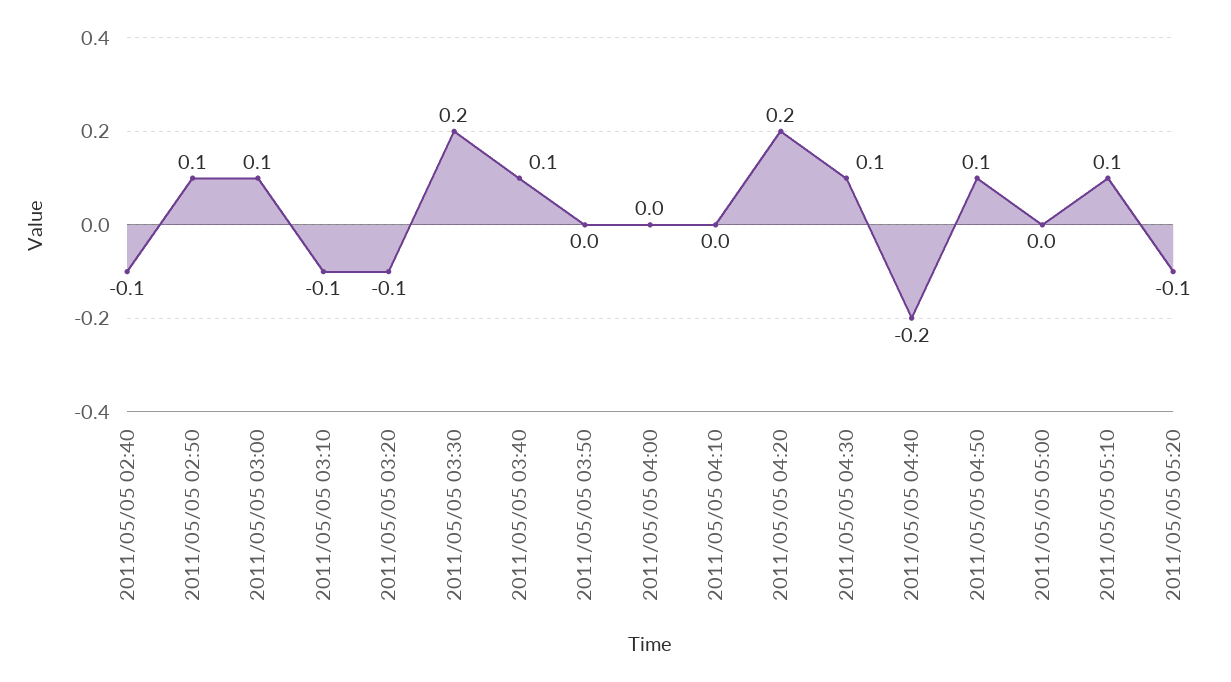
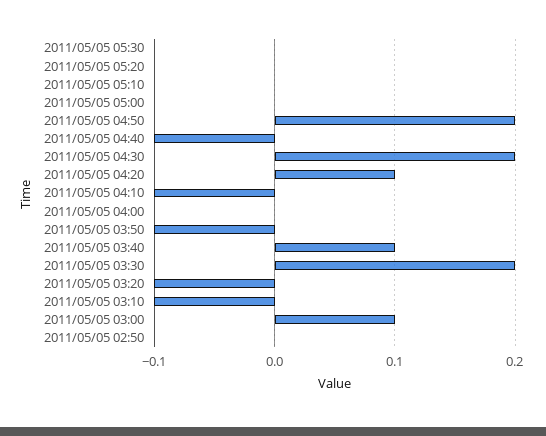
2011/05/05 02:40: -0.1 -> none
2011/05/05 02:50: 0.1 -> 0
2011/05/05 03:50: 0 -> -0.1
2011/05/05 04:10: 0 -> -0.1
2011/05/05 04:20: 0.2 -> 0.1
2011/05/05 04:30: 0.1 -> 0.2
2011/05/05 04:40: -0.2 -> -0.1
2011/05/05 04:50: 0.1 -> 0.2
2011/05/05 05:10: 0.1 -> 0
2011/05/05 05:20: -0.1 -> 0
2011/05/05 05:30: none -> 0

